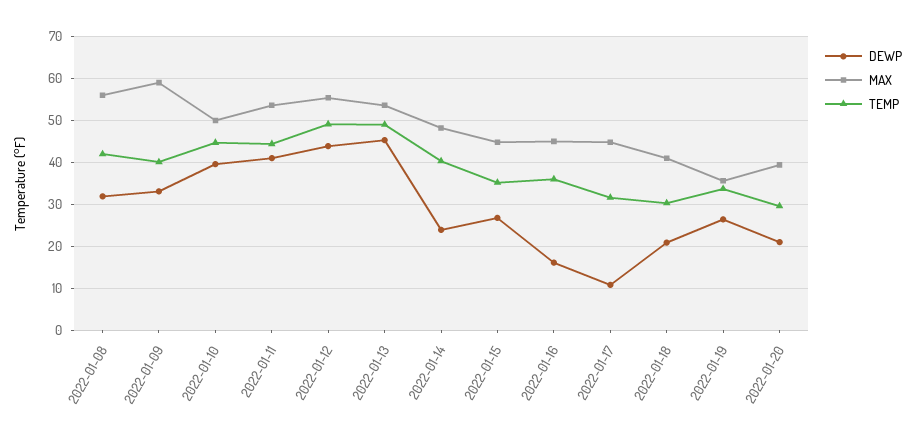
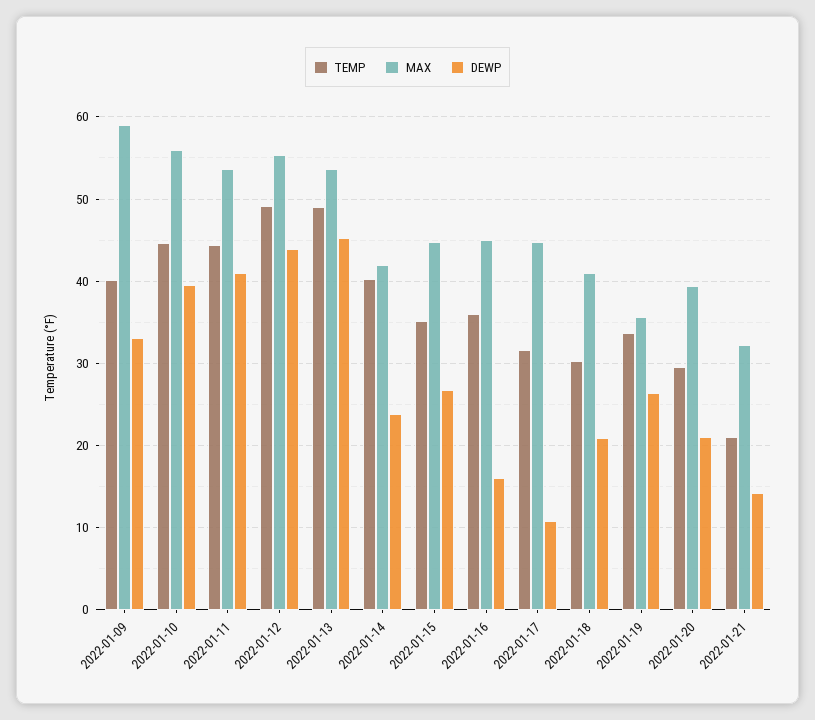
DEWP, 2022-01-08: 32 -> none
MAX, 2022-01-08: 56 -> none
TEMP, 2022-01-08: 42 -> none
MAX, 2022-01-10: 50 -> 56
MAX, 2022-01-14: 48 -> 42
TEMP, 2022-01-21: none -> 21
MAX, 2022-01-21: none -> 32
DEWP, 2022-01-21: none -> 14

